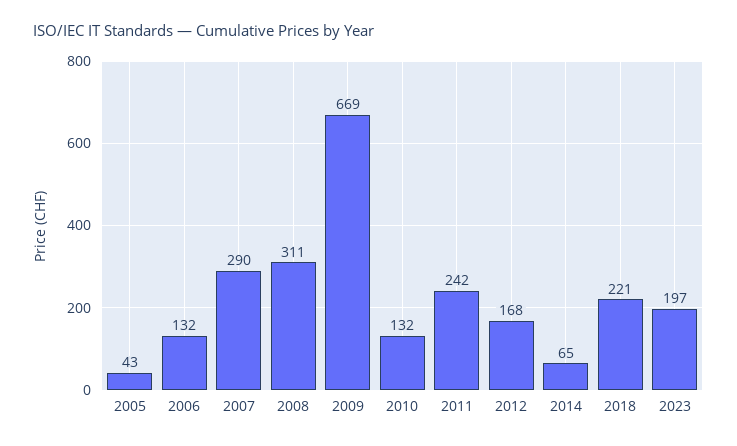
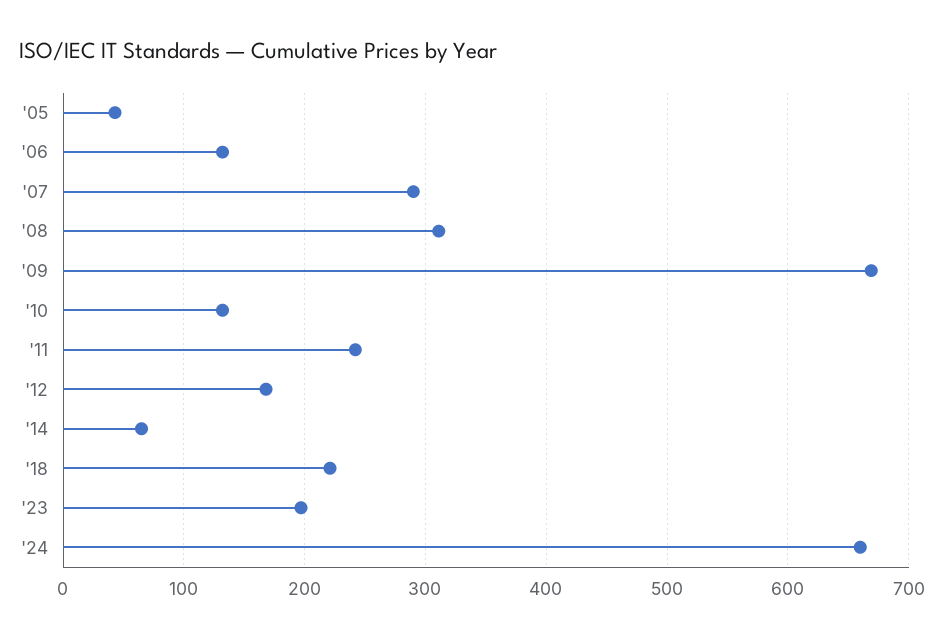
'24: none -> 660

